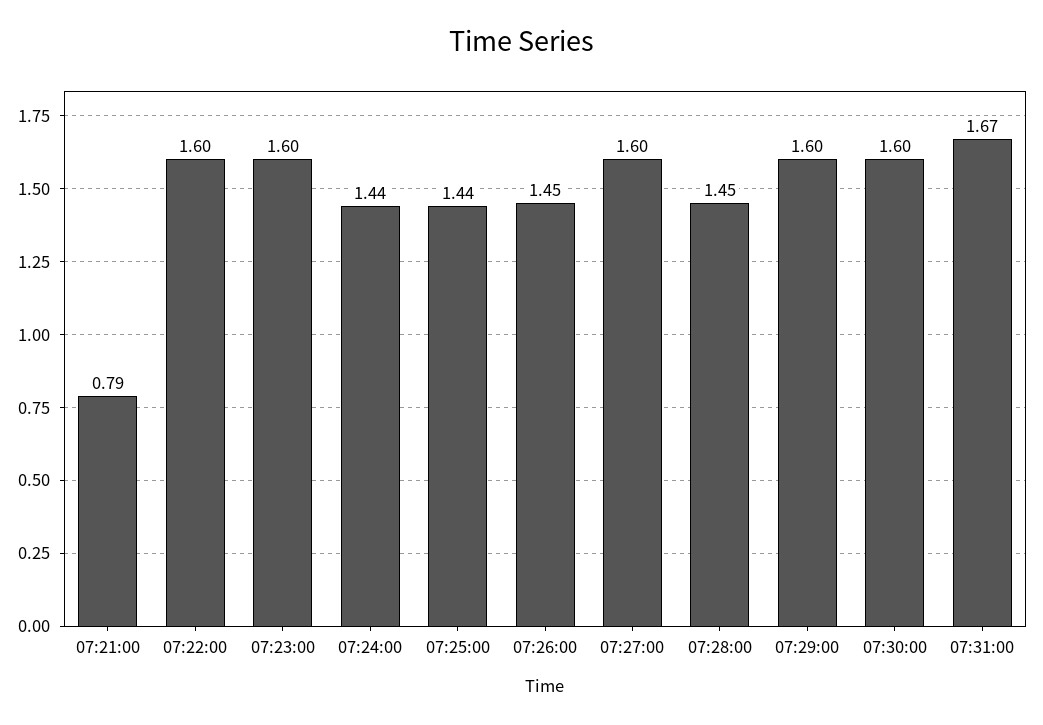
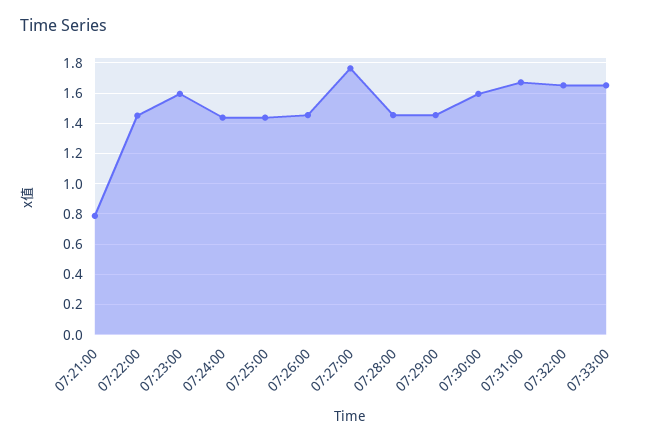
07:22:00: 1.6 -> 1.45
07:27:00: 1.6 -> 1.75
07:29:00: 1.6 -> 1.45
07:32:00: none -> 1.65
07:33:00: none -> 1.65

